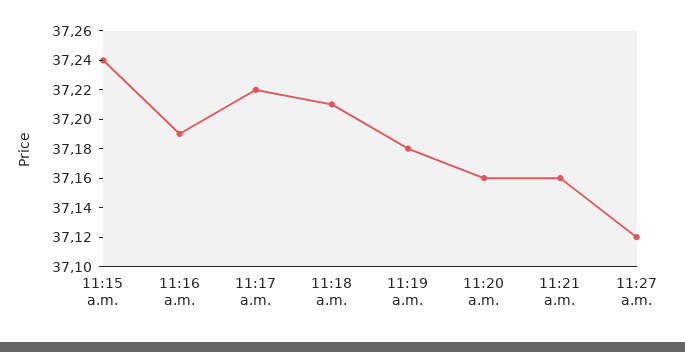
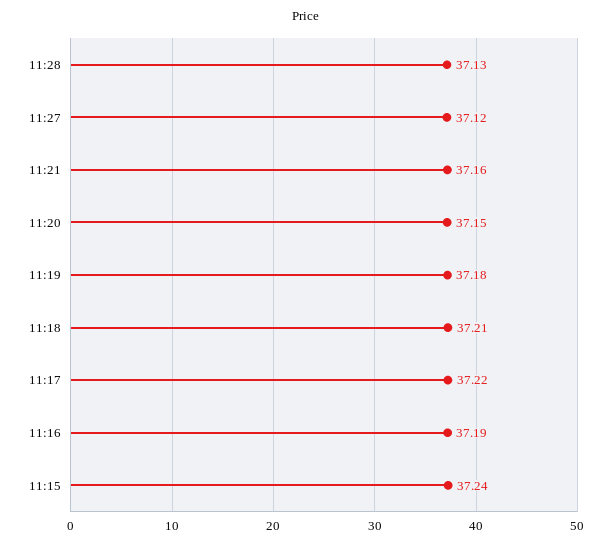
11:20 a.m.: 37.16 -> 37.15
11:28: none -> 37.13

